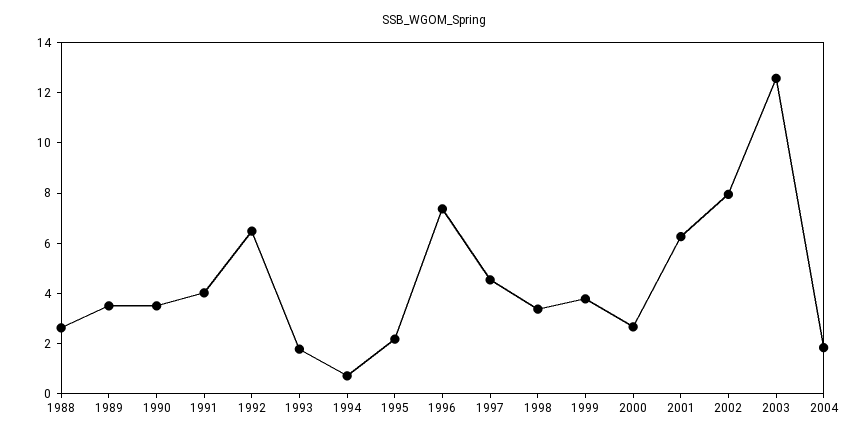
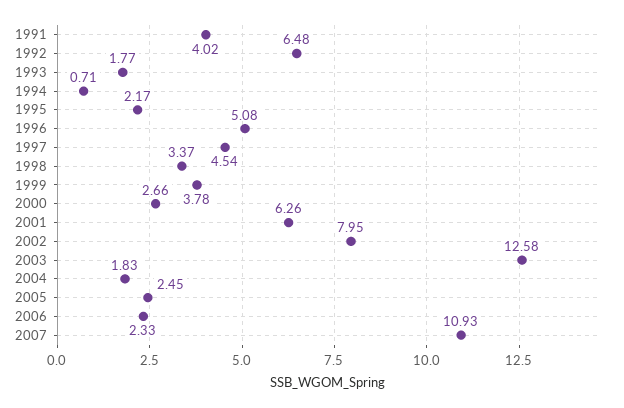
1988: 2.5 -> none
1989: 3.5 -> none
1990: 3.5 -> none
1996: 7.5 -> 5.08
2005: none -> 2.45
2006: none -> 2.33
2007: none -> 10.93

